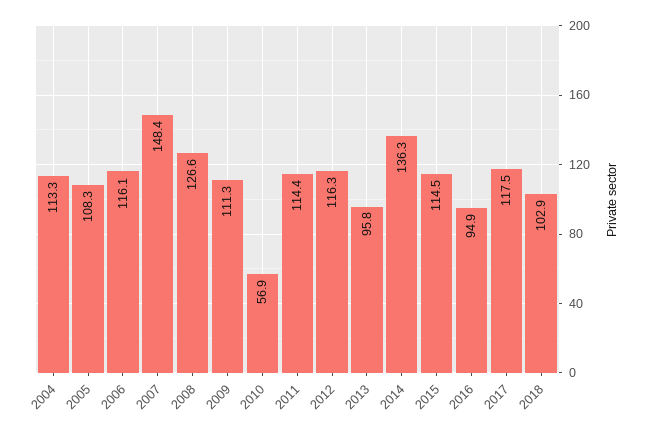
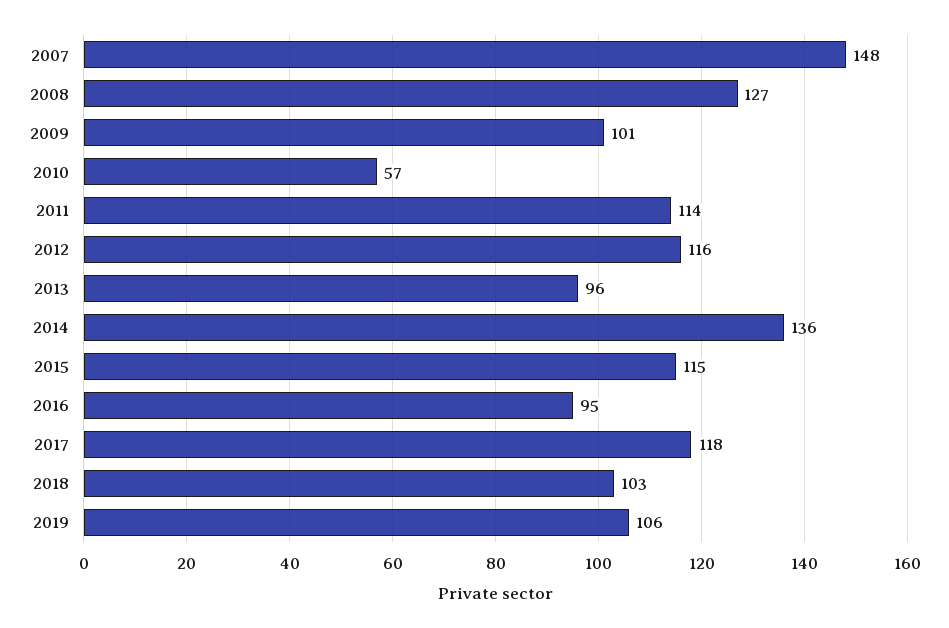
2004: 113.3 -> none
2005: 108.3 -> none
2006: 116.1 -> none
2009: 111.3 -> 101
2019: none -> 106

